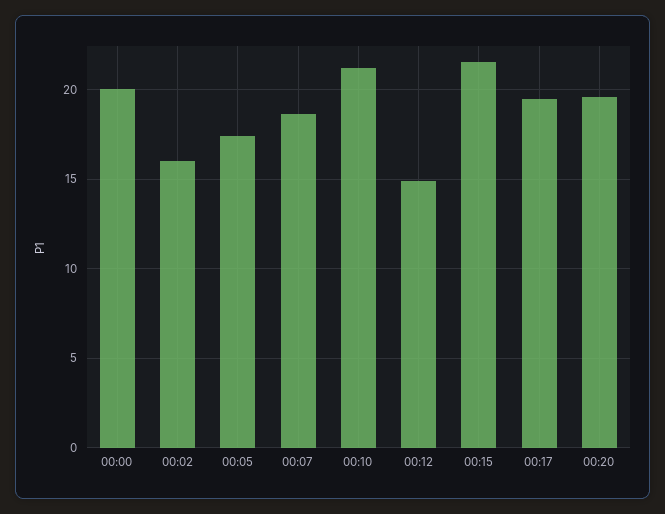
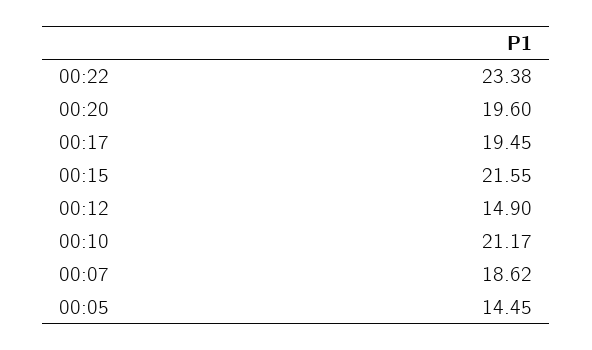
00:00: 20 -> none
00:02: 16 -> none
00:05: 17.5 -> 14.45
00:22: none -> 23.38

